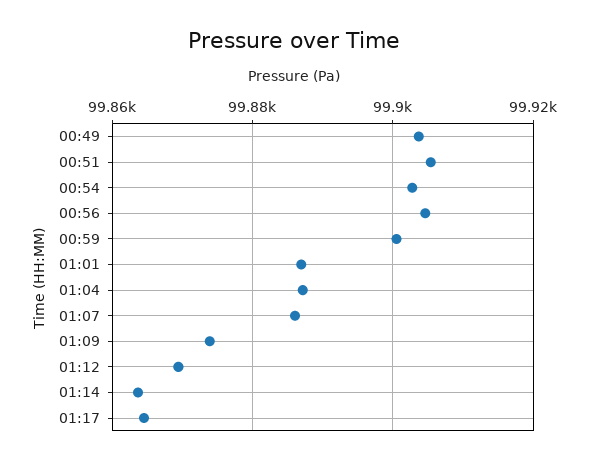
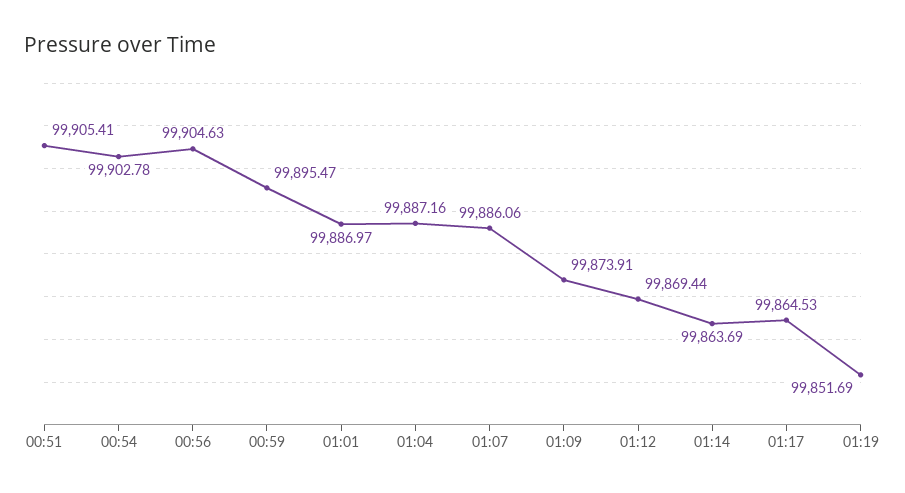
00:49: 99904 -> none
00:59: 99900 -> 99895.47
01:19: none -> 99851.69

